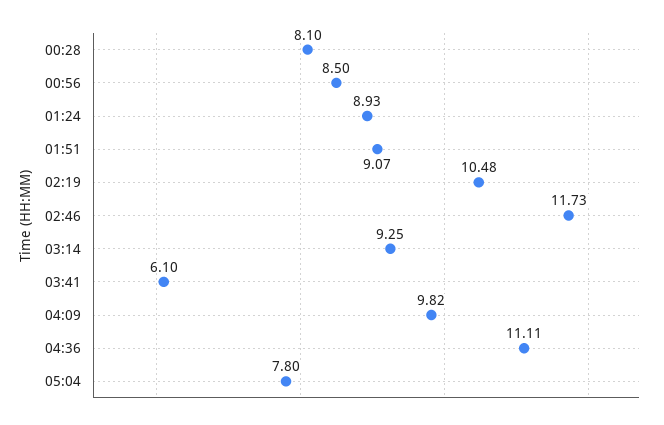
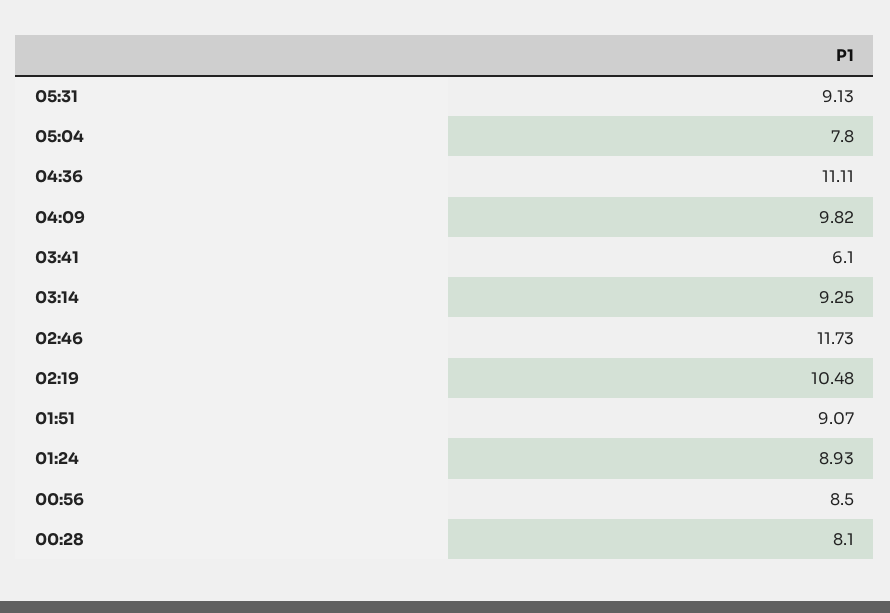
05:31: none -> 9.13

